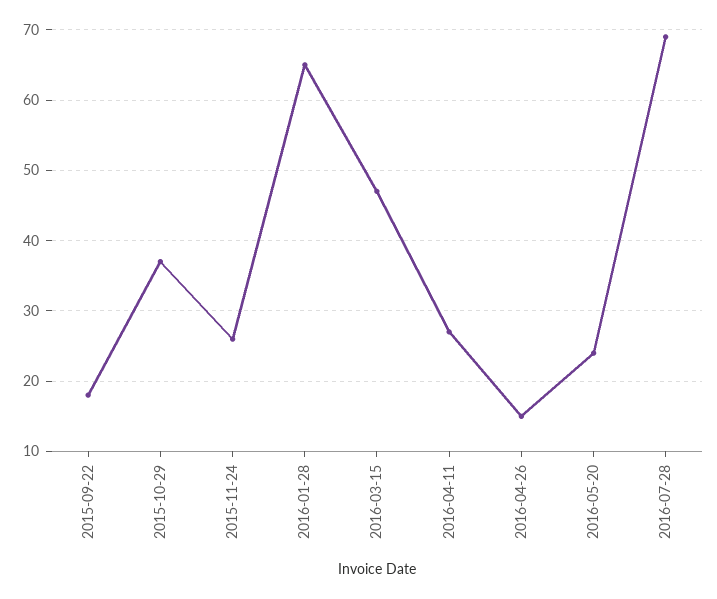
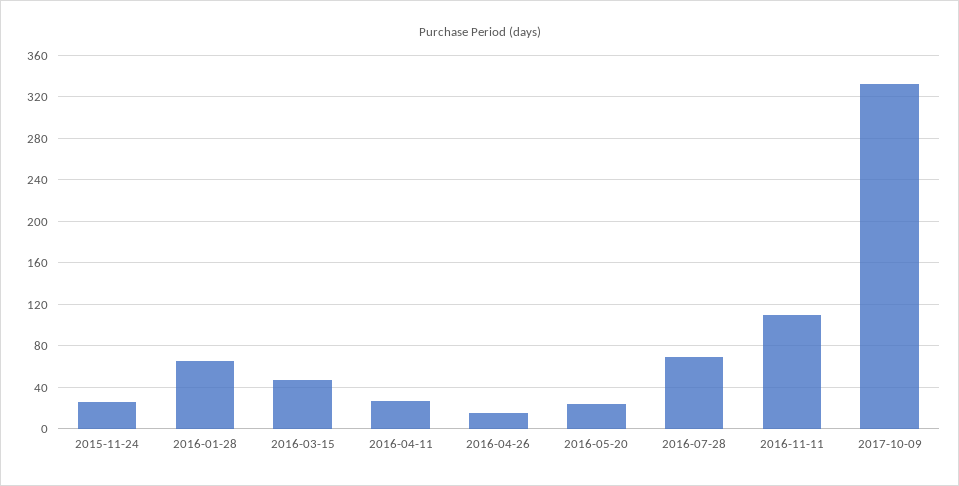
2015-09-22: 18 -> none
2015-10-29: 37 -> none
2016-11-11: none -> 110
2017-10-09: none -> 330

